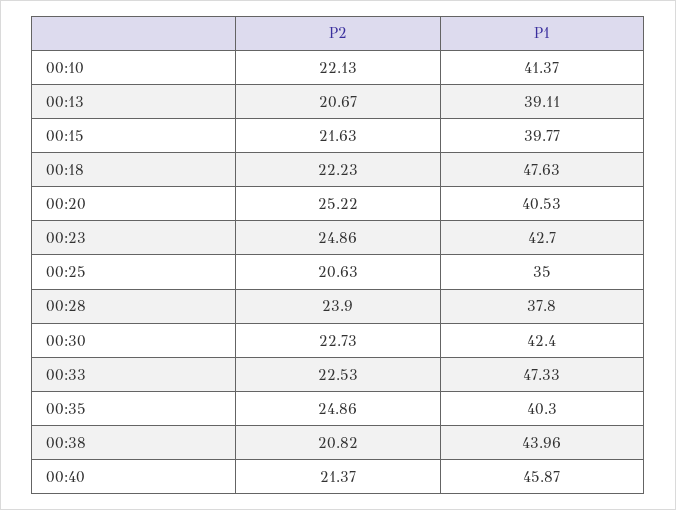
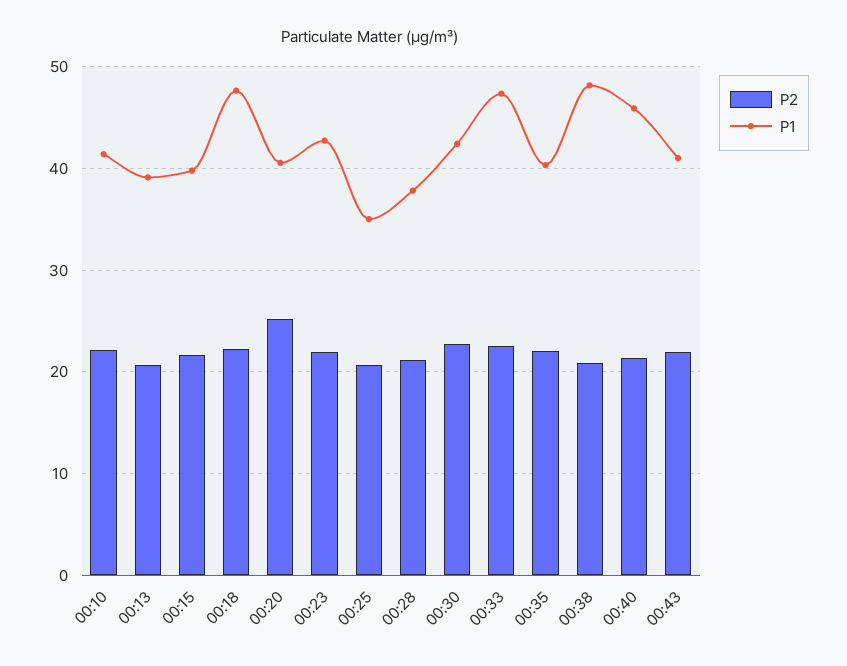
P2, 00:23: 24.86 -> 22
P2, 00:28: 23.9 -> 21
P2, 00:35: 24.86 -> 22
P1, 00:38: 43.96 -> 48
P2, 00:43: none -> 22
P1, 00:43: none -> 41

